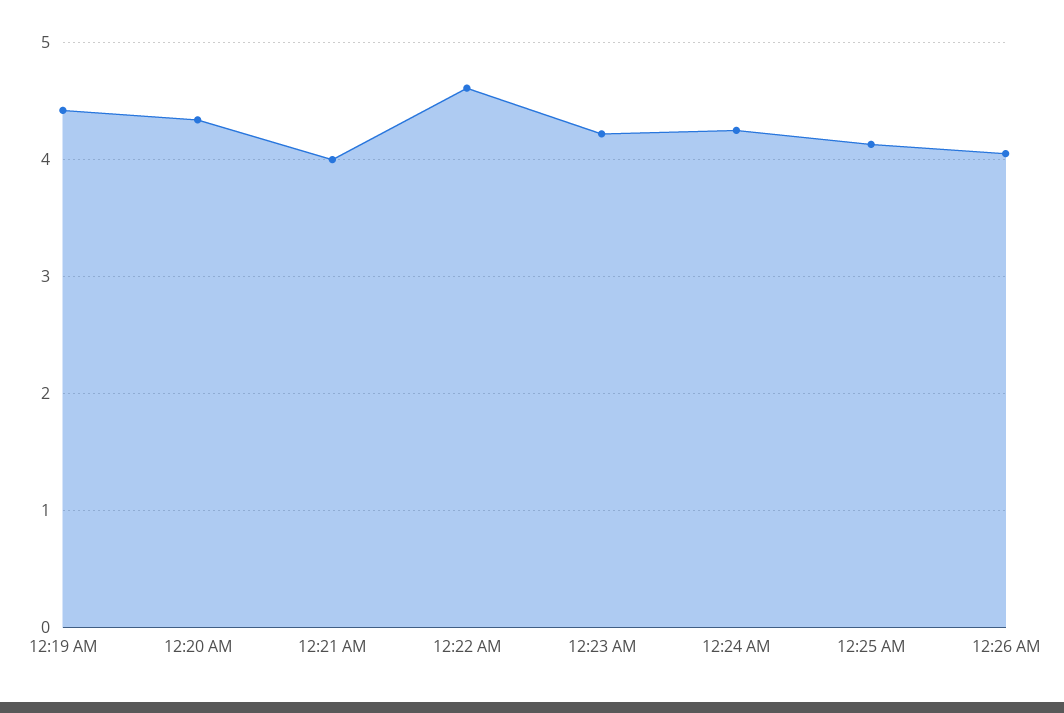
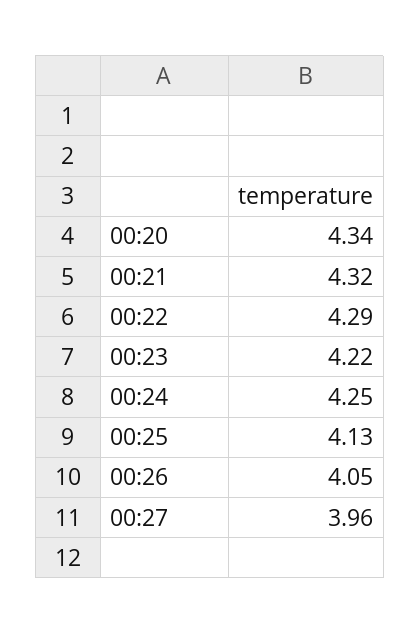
12:19 AM: 4.4 -> none
12:21 AM: 4 -> 4.32
12:22 AM: 4.6 -> 4.29
00:27: none -> 3.96

